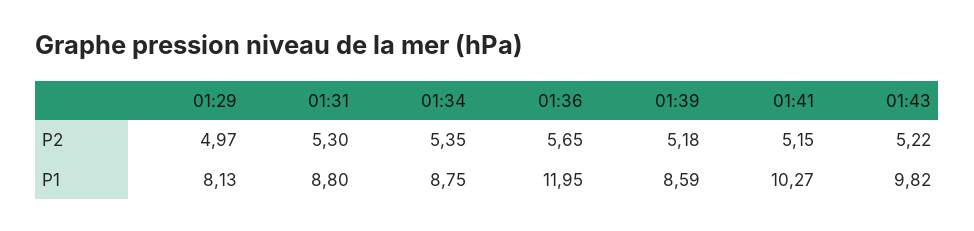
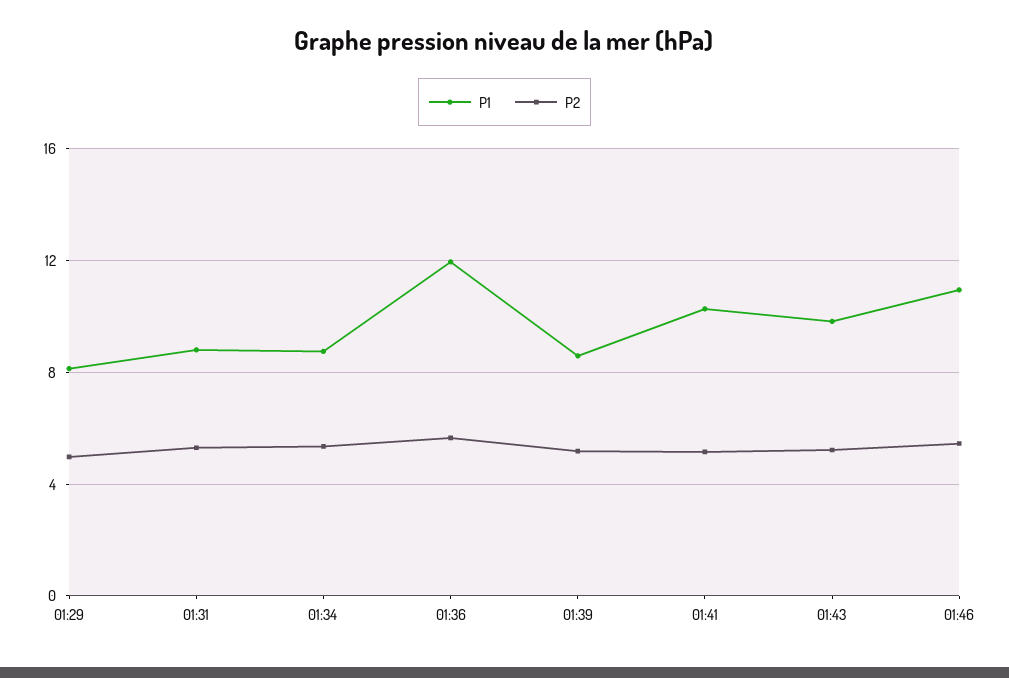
P1, 01:46: none -> 11
P2, 01:46: none -> 5.5

